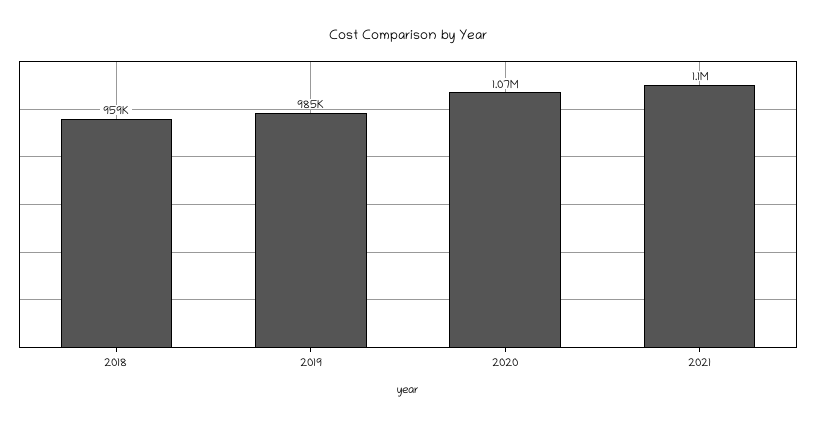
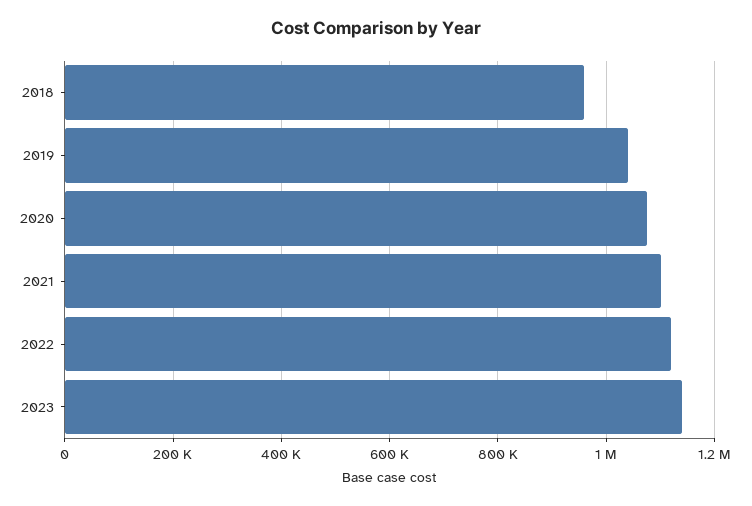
2019: 985000 -> 1040000
2022: none -> 1120000
2023: none -> 1140000

